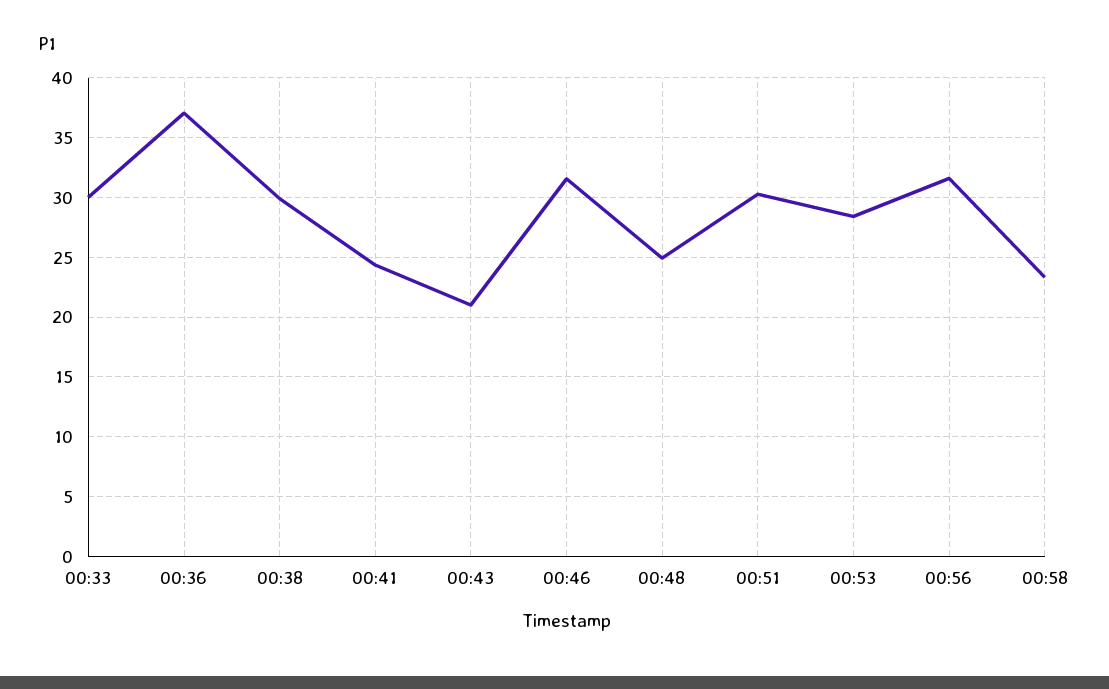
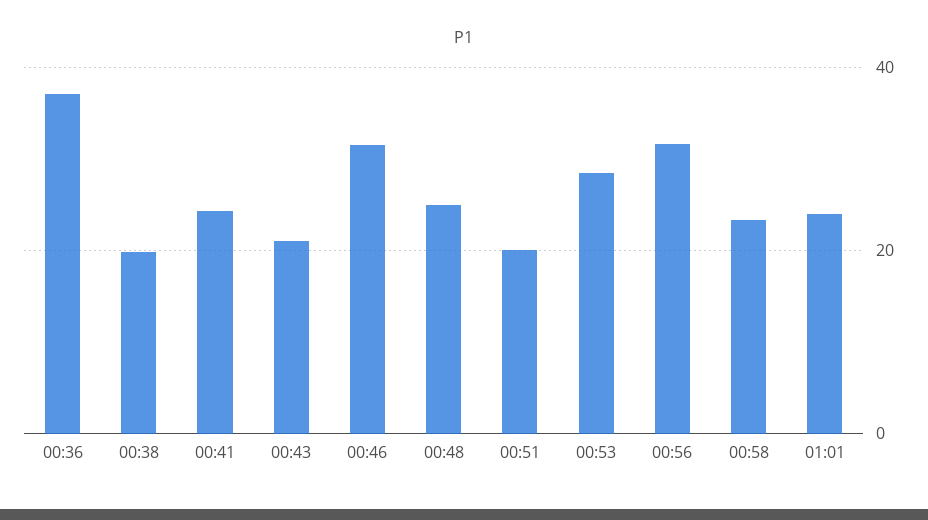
00:33: 30 -> none
00:38: 30 -> 20
00:51: 30 -> 20
01:01: none -> 24

